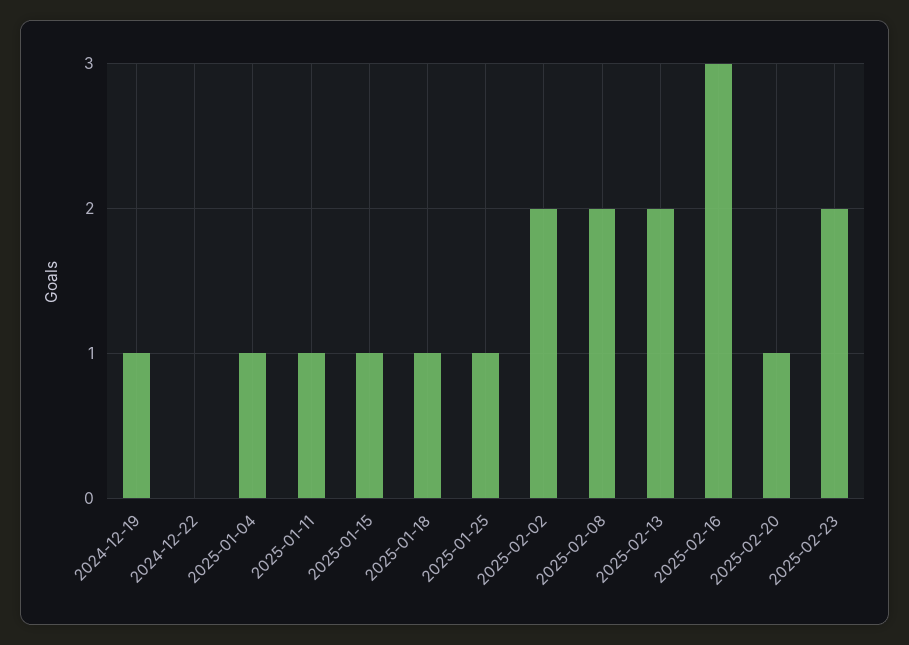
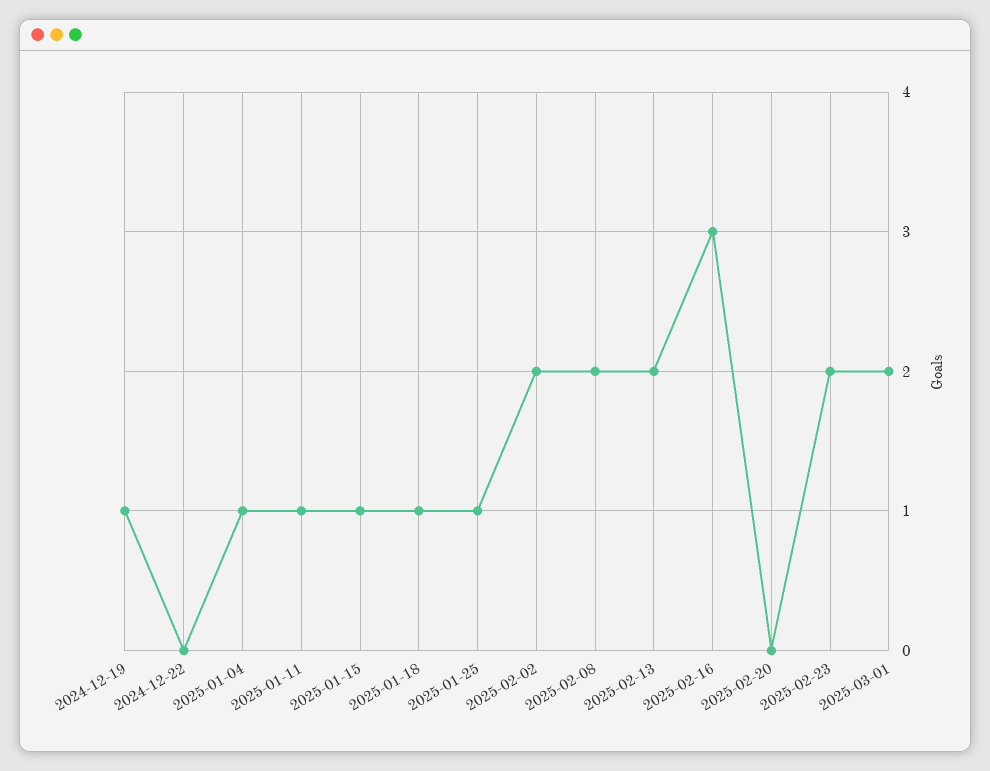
2025-02-20: 1 -> 0
2025-03-01: none -> 2

